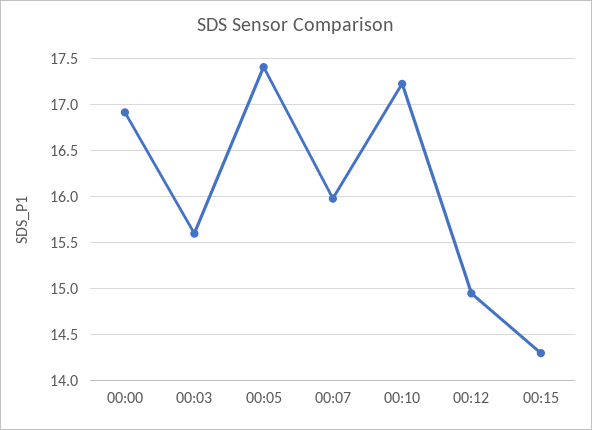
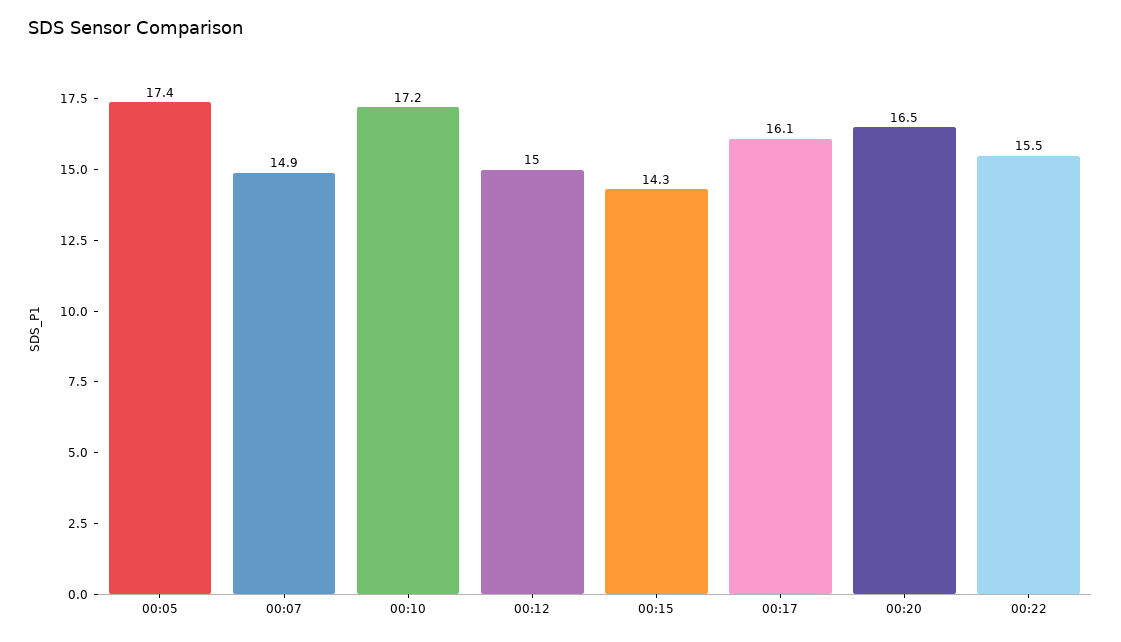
00:00: 16.9 -> none
00:03: 15.6 -> none
00:07: 16 -> 14.9
00:17: none -> 16.1
00:20: none -> 16.5
00:22: none -> 15.5

